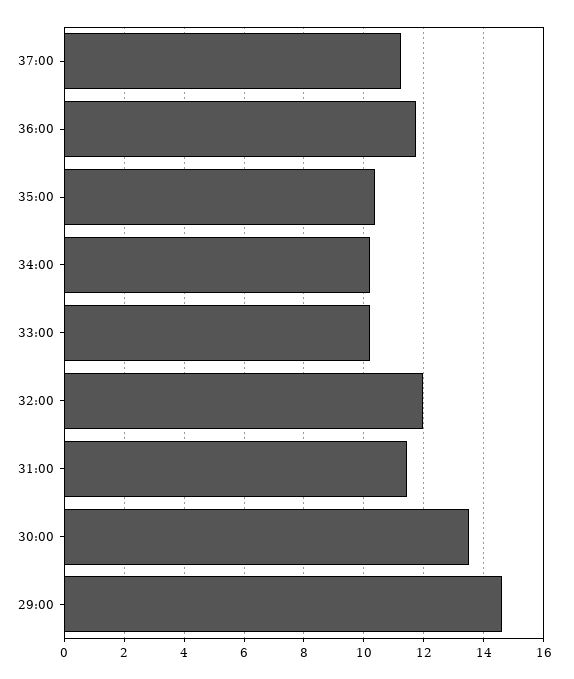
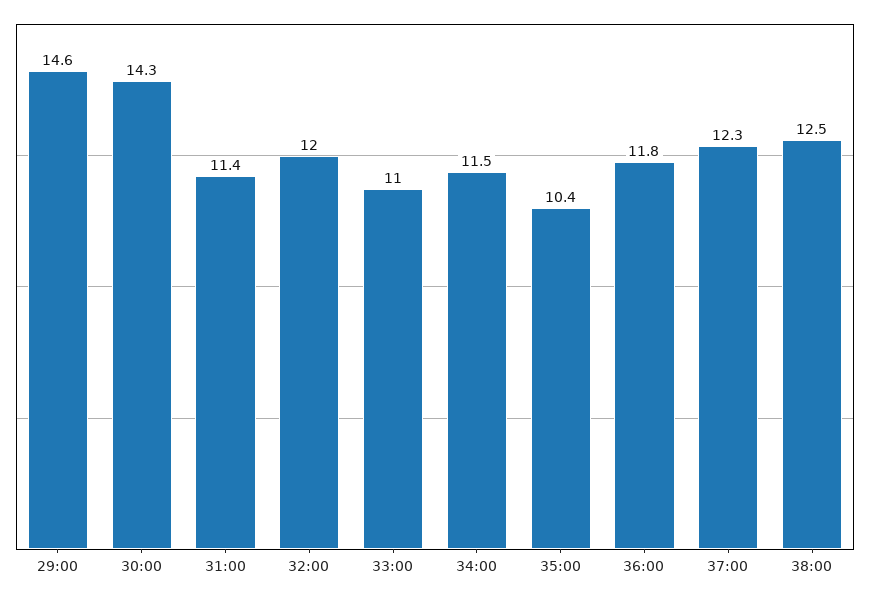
37:00: 11.25 -> 12.3
34:00: 10.25 -> 11.5
33:00: 10.25 -> 11
30:00: 13.5 -> 14.3
38:00: none -> 12.5

